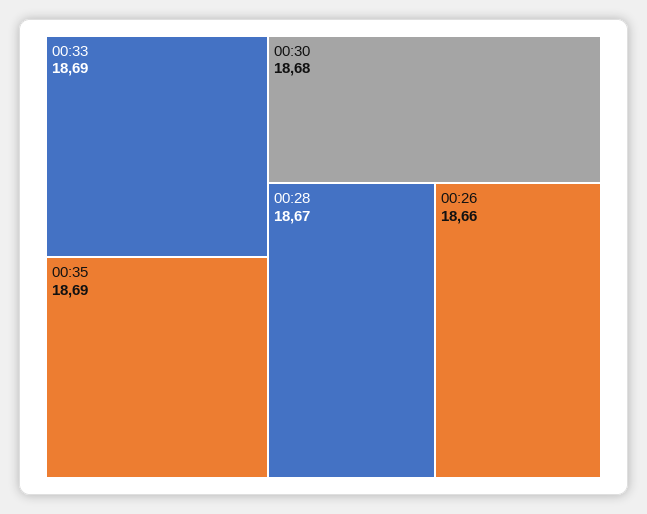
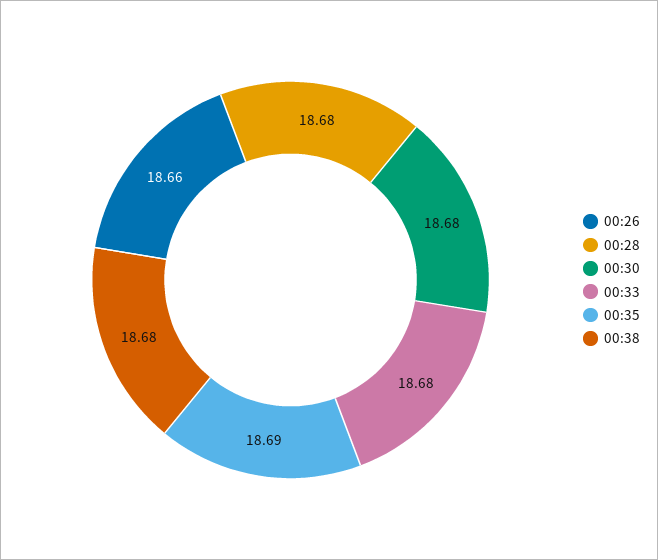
00:33: 18.69 -> 18.68
00:28: 18.67 -> 18.68
00:38: none -> 18.68

